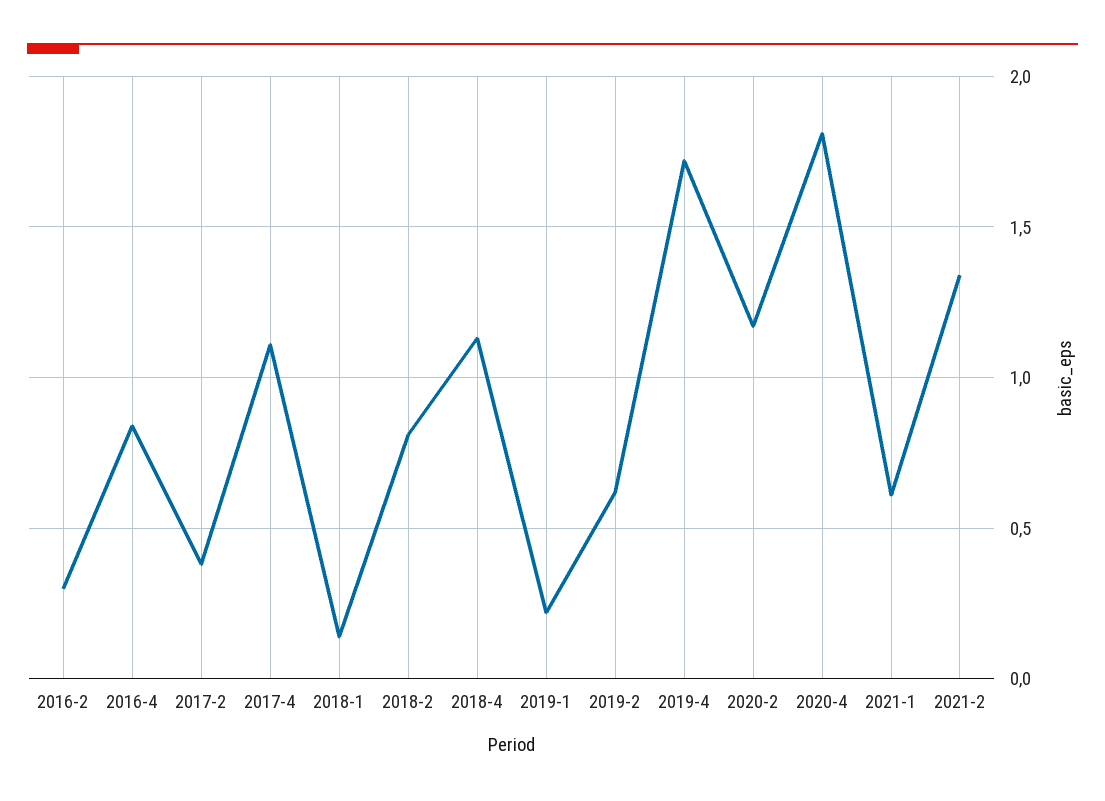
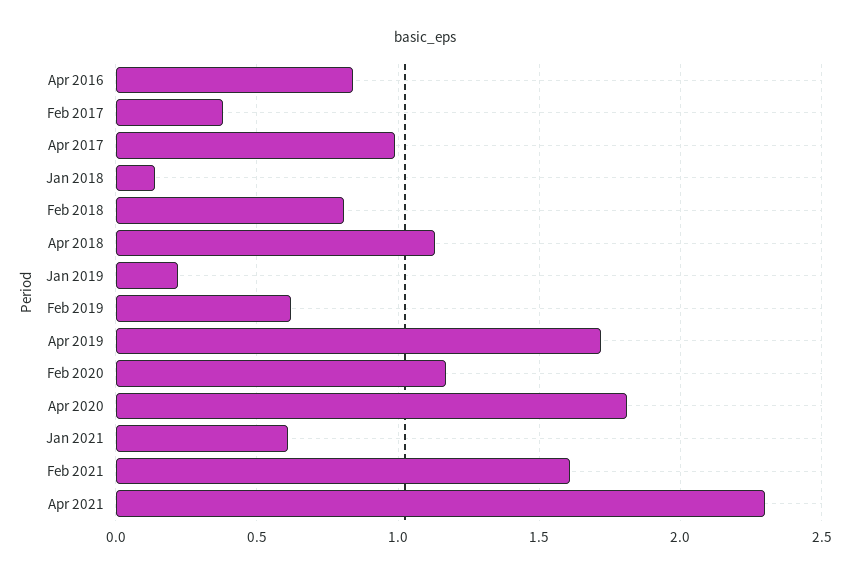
2016-2: 0.3 -> none
2017-4: 1.1 -> 1
2021-2: 1.35 -> 1.6
Apr 2021: none -> 2.3

